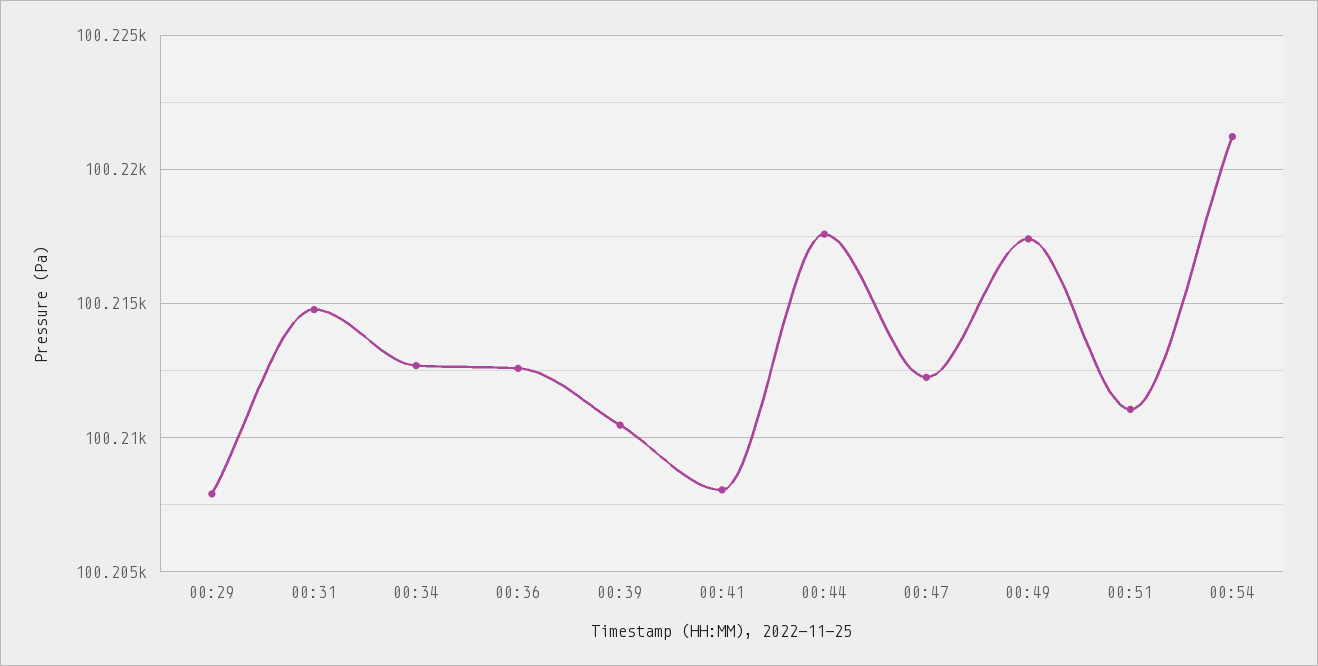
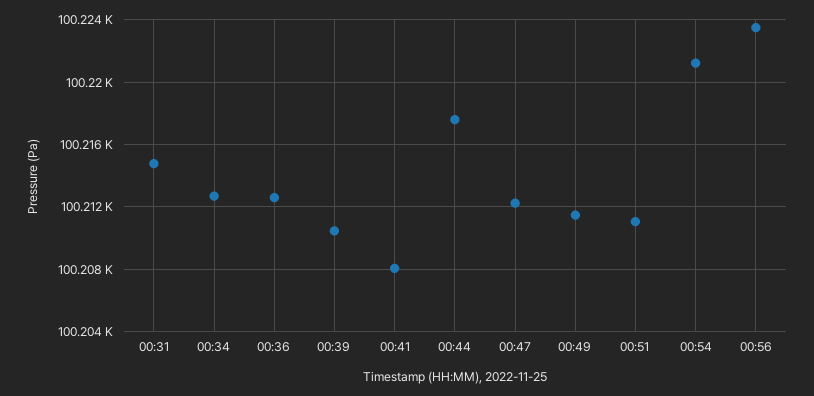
00:29: 100208 -> none
00:49: 100217.5 -> 100211.5
00:56: none -> 100223.5

